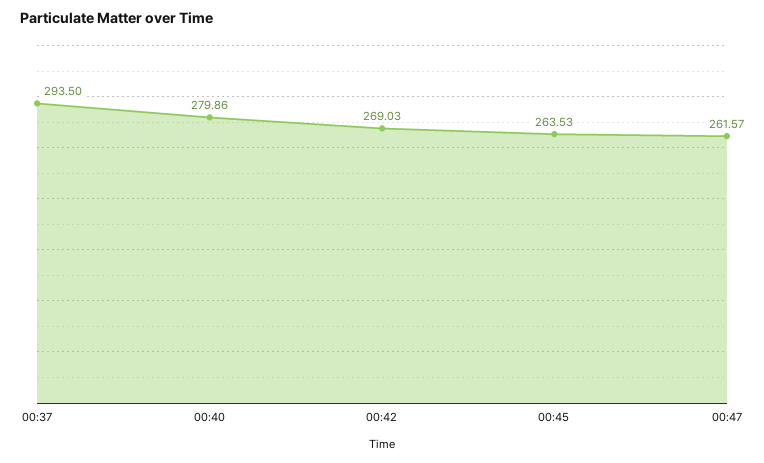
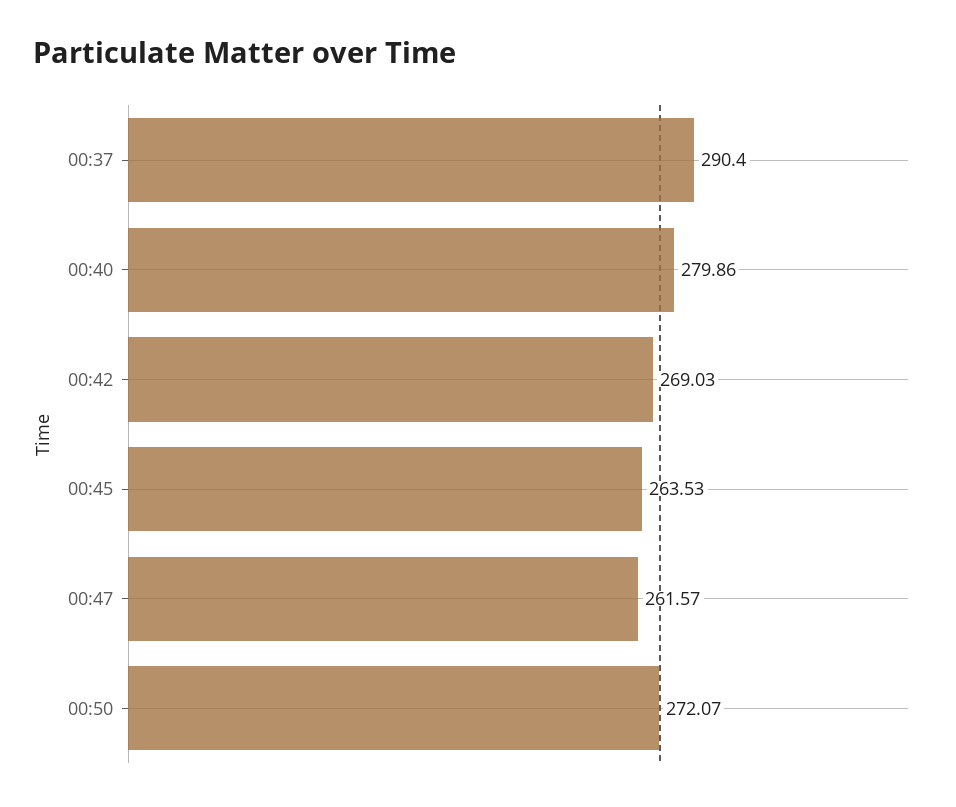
00:37: 293.5 -> 290.4
00:50: none -> 272.07

